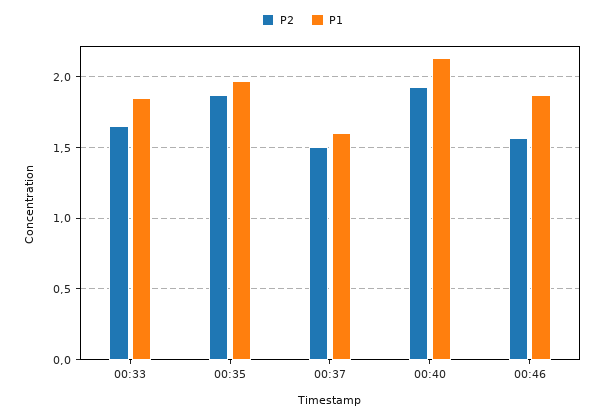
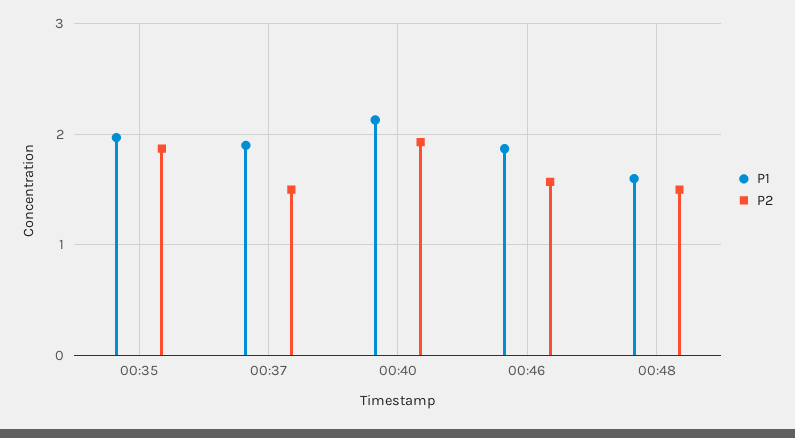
P2, 00:33: 1.65 -> none
P1, 00:33: 1.85 -> none
P1, 00:37: 1.6 -> 1.9
P1, 00:48: none -> 1.6
P2, 00:48: none -> 1.5

